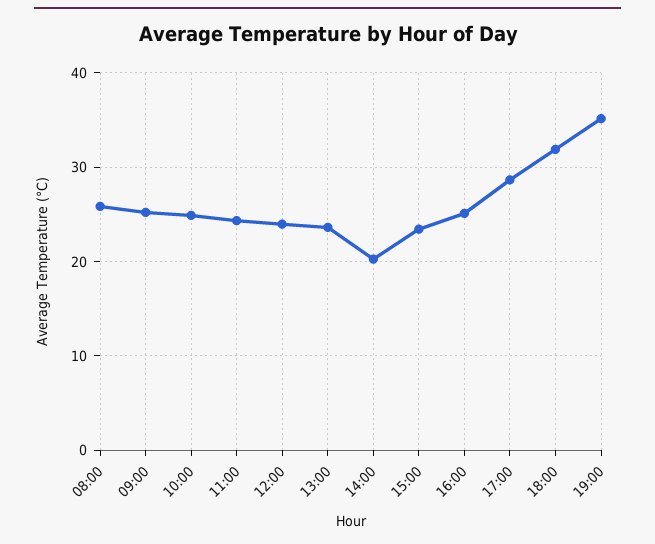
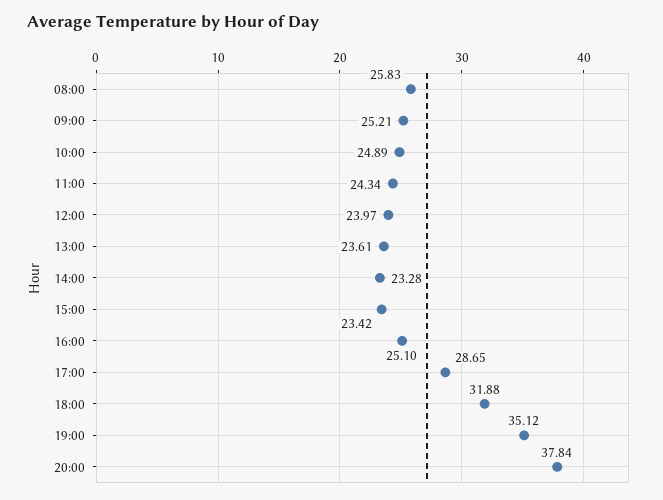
14:00: 20 -> 23.28
20:00: none -> 37.84

